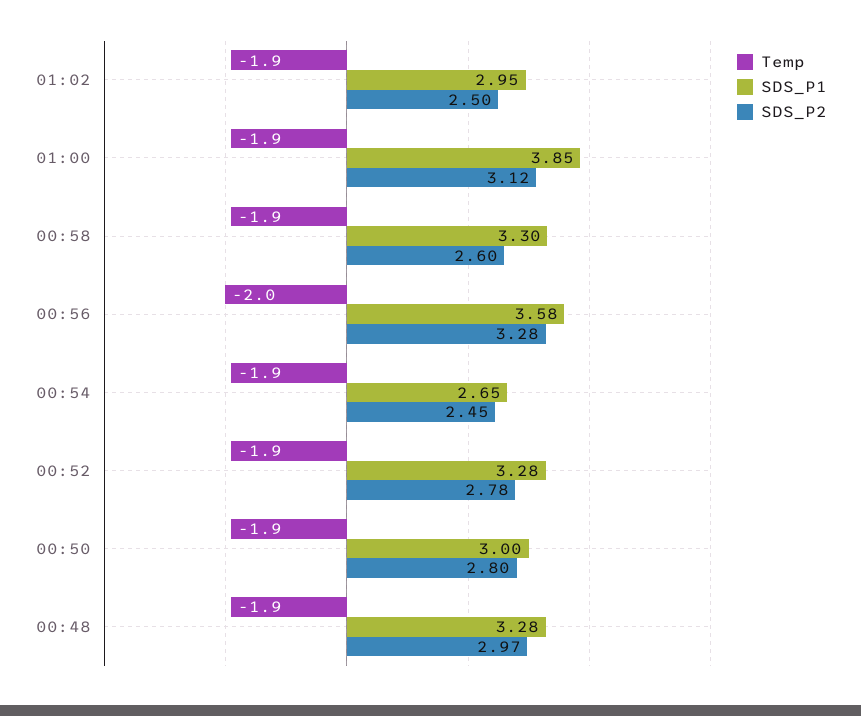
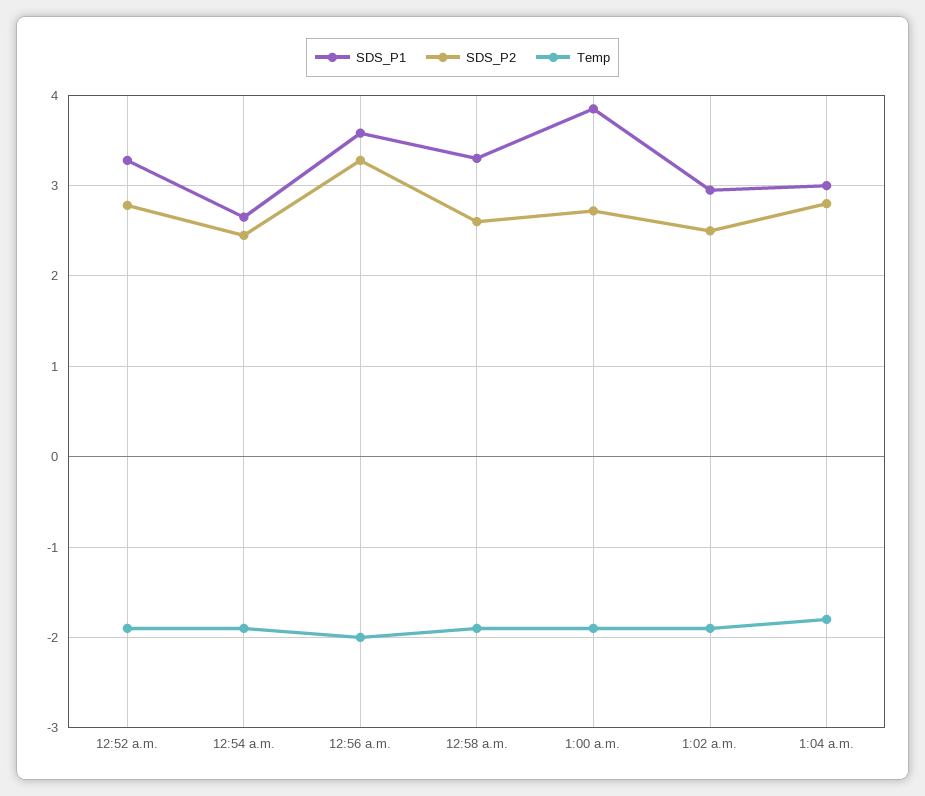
SDS_P2, 01:00: 3.12 -> 2.7
Temp, 00:50: -1.9 -> none
SDS_P1, 00:50: 3 -> none
SDS_P2, 00:50: 2.8 -> none
Temp, 00:48: -1.9 -> none
SDS_P1, 00:48: 3.28 -> none
SDS_P2, 00:48: 2.97 -> none
SDS_P1, 1:04 a.m.: none -> 3
SDS_P2, 1:04 a.m.: none -> 2.8
Temp, 1:04 a.m.: none -> -1.8

